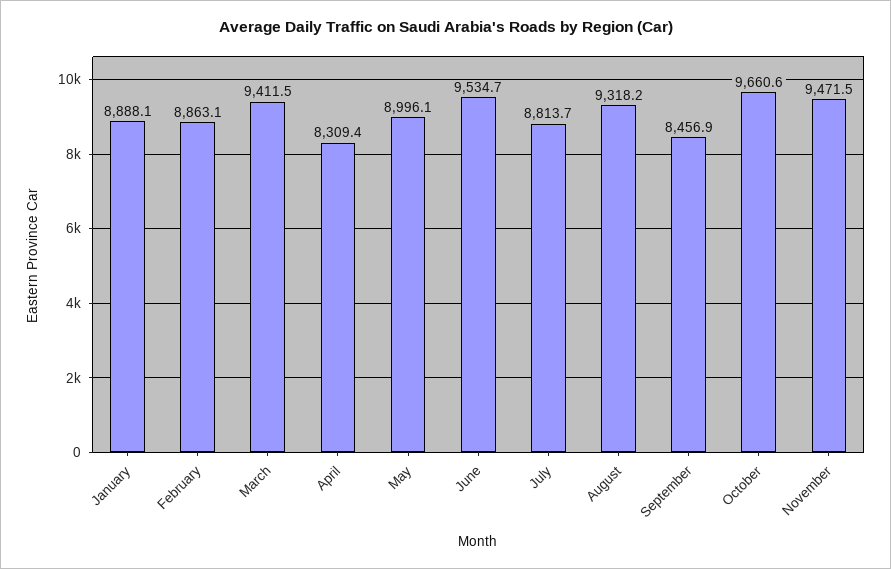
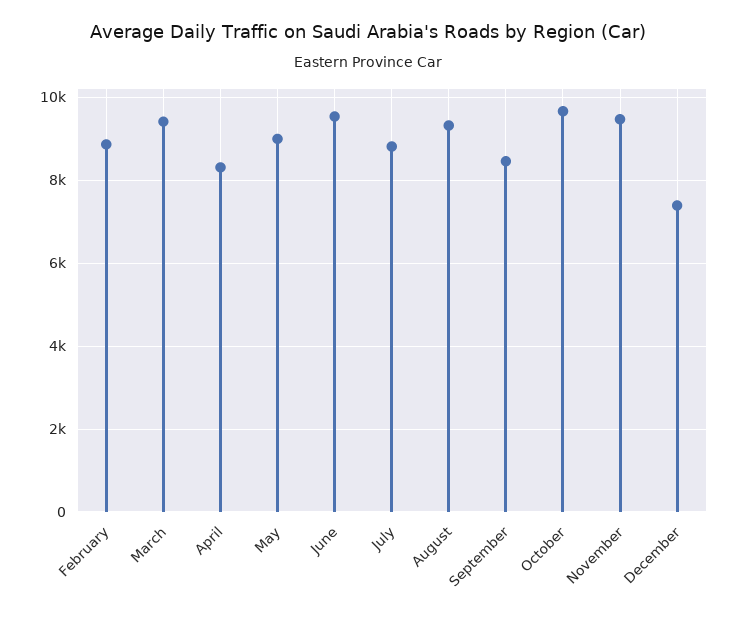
January: 8888.1 -> none
December: none -> 7400

